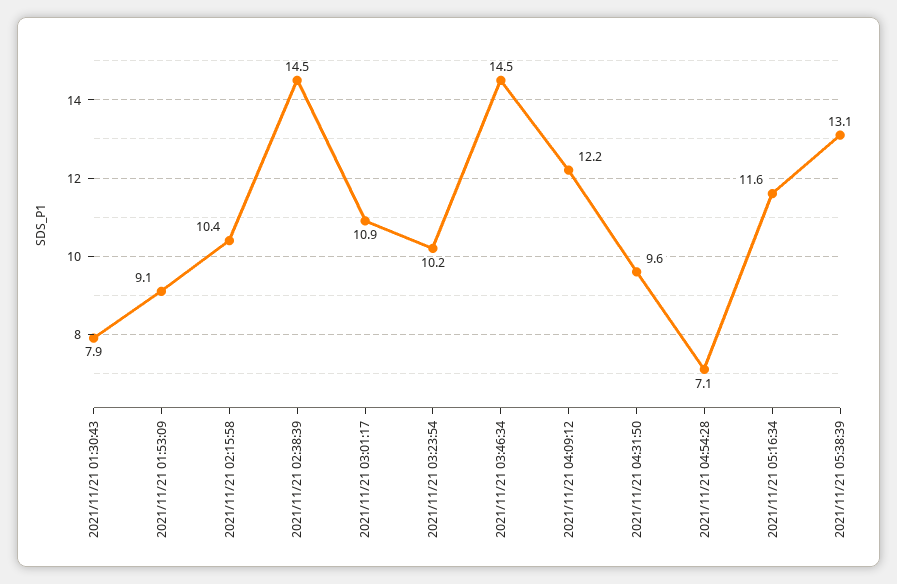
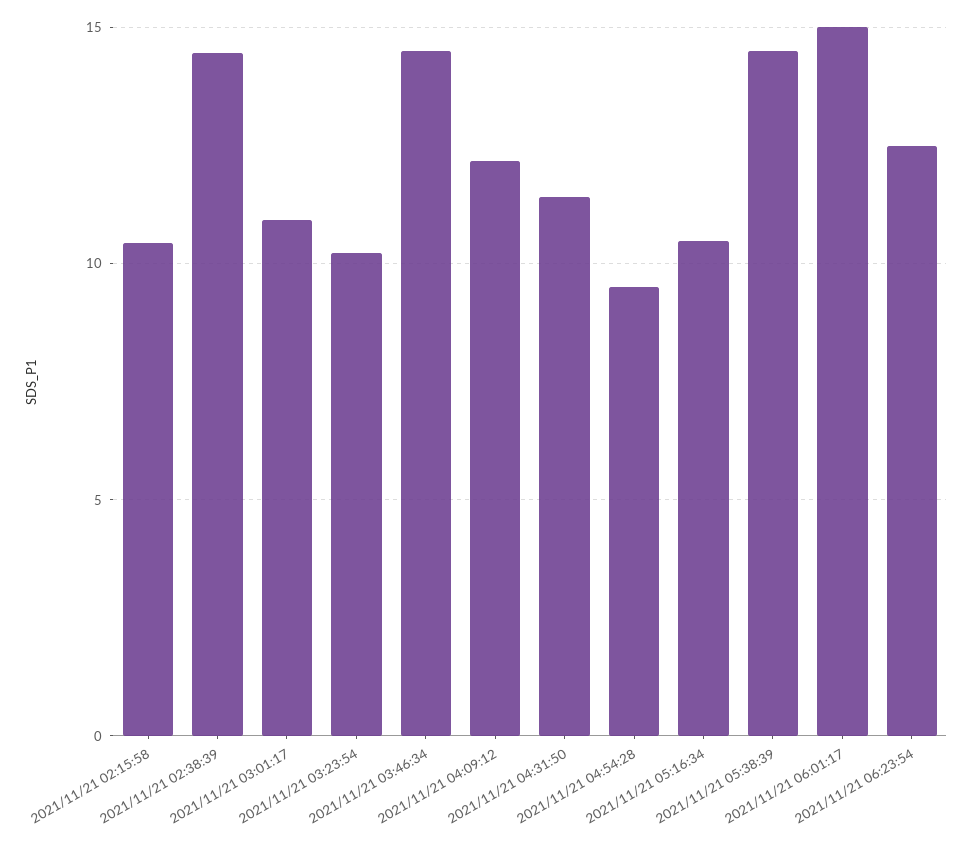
2021/11/21 01:30:43: 7.9 -> none
2021/11/21 01:53:09: 9.1 -> none
2021/11/21 04:31:50: 9.6 -> 11.5
2021/11/21 04:54:28: 7.1 -> 9.5
2021/11/21 05:16:34: 11.6 -> 10.5
2021/11/21 05:38:39: 13.1 -> 14.5
2021/11/21 06:01:17: none -> 15
2021/11/21 06:23:54: none -> 12.5

